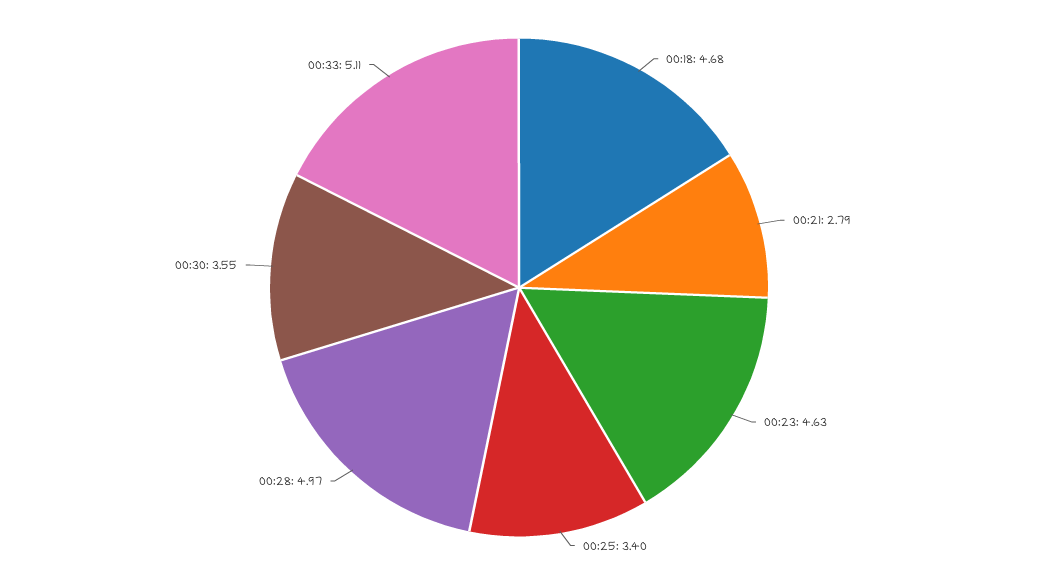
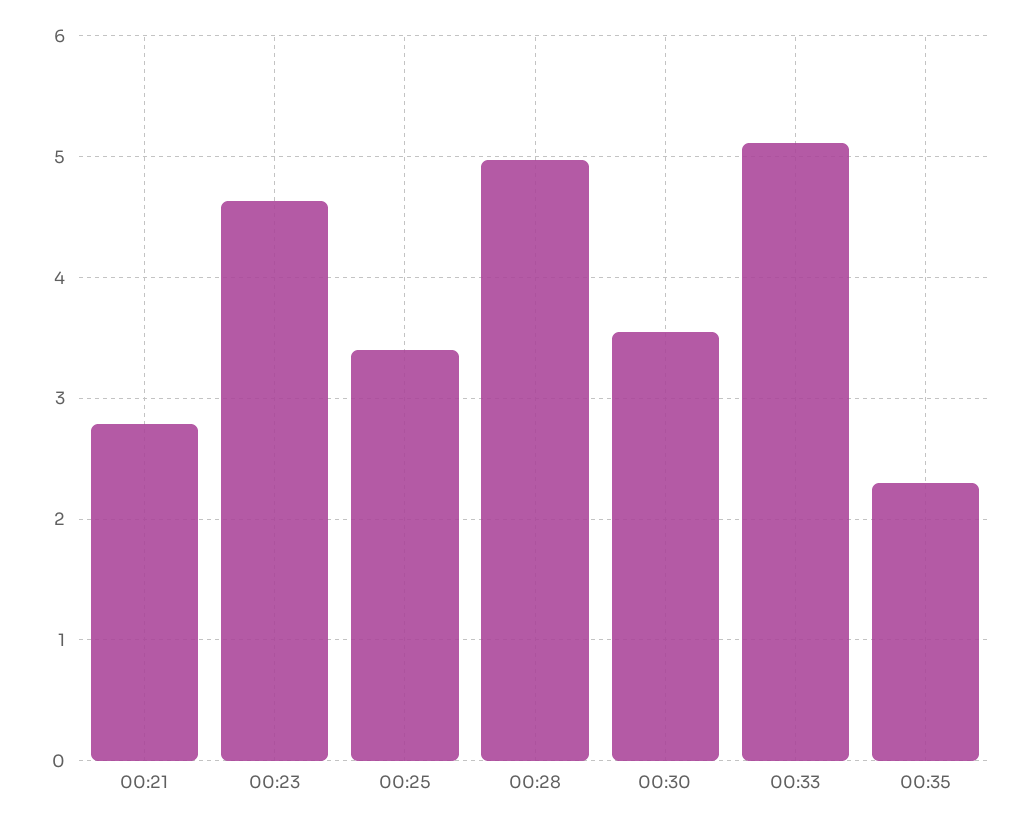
00:18: 4.68 -> none
00:35: none -> 2.3

